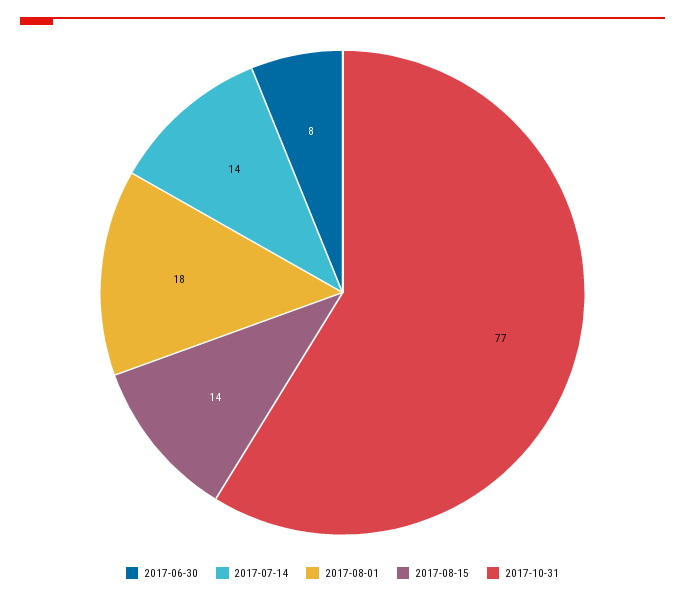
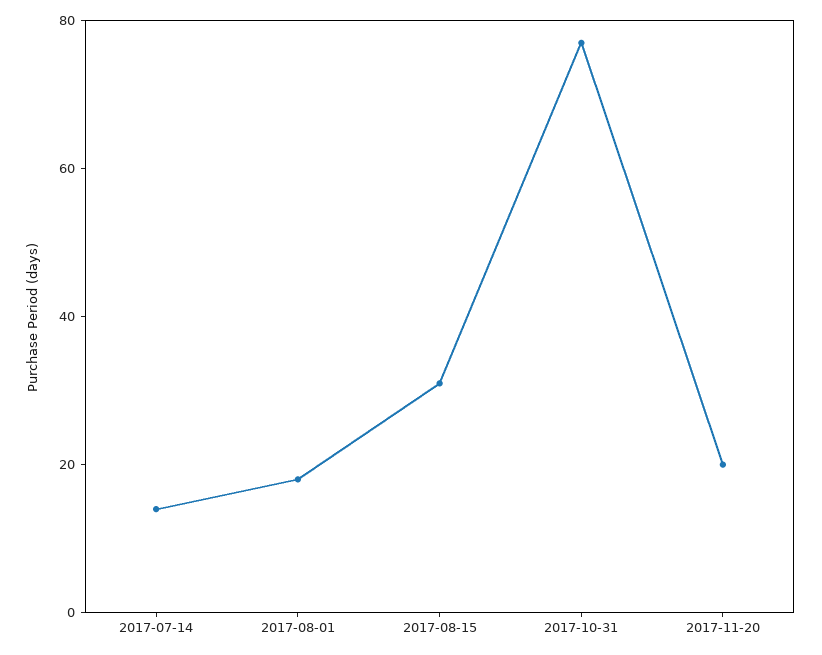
2017-06-30: 8 -> none
2017-08-15: 14 -> 30
2017-11-20: none -> 20

